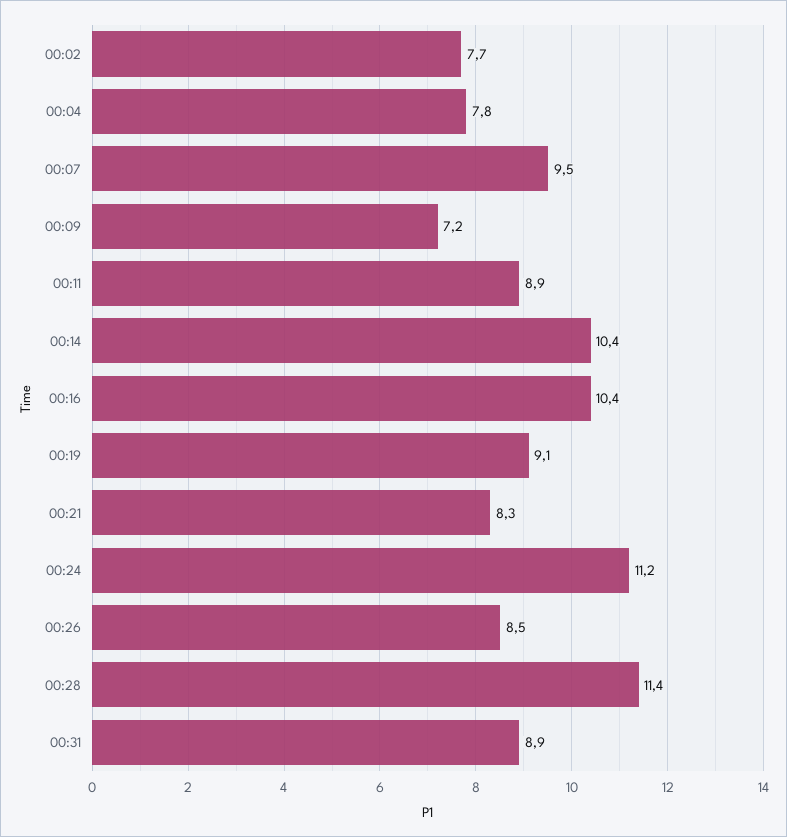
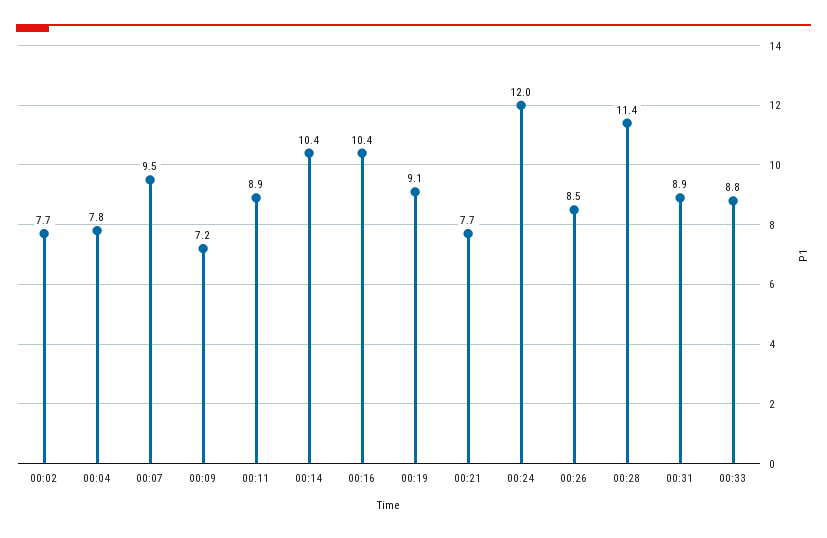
00:21: 8.3 -> 7.7
00:24: 11.2 -> 12
00:33: none -> 8.8

